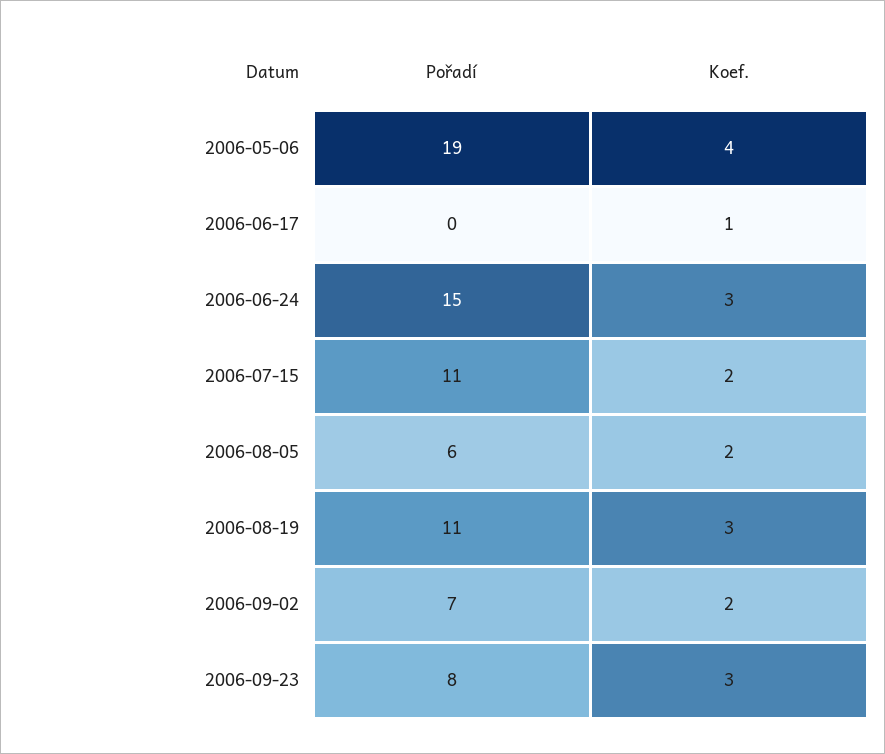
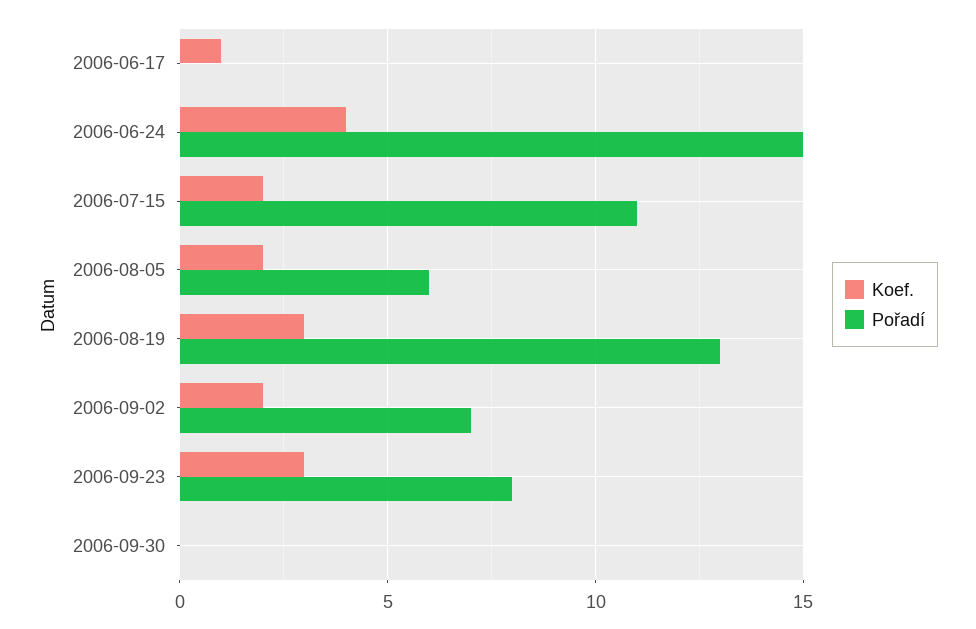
Pořadí, 2006-05-06: 19 -> none
Koef., 2006-05-06: 4 -> none
Koef., 2006-06-24: 3 -> 4
Pořadí, 2006-08-19: 11 -> 13
Koef., 2006-09-30: none -> 0
Pořadí, 2006-09-30: none -> 0

